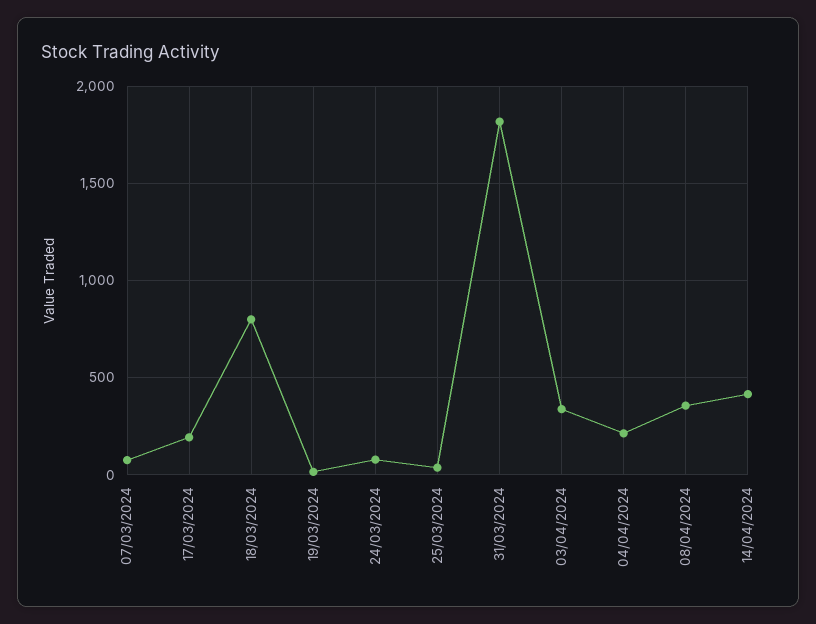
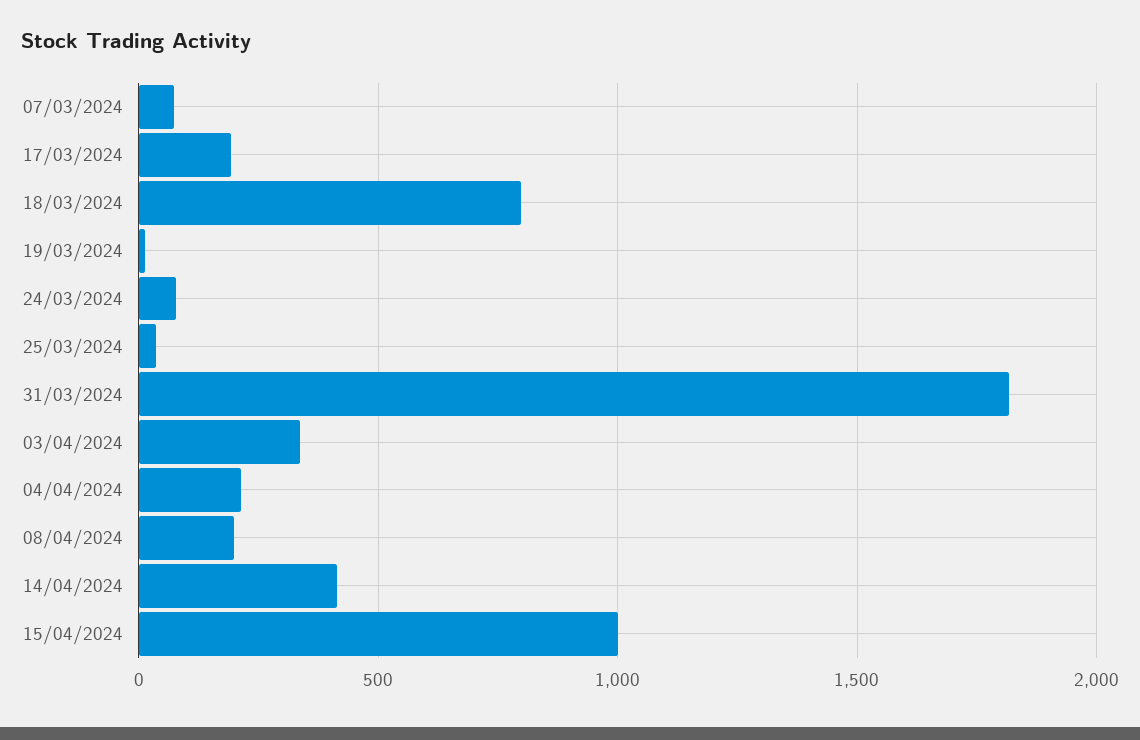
08/04/2024: 350 -> 200
15/04/2024: none -> 1000

